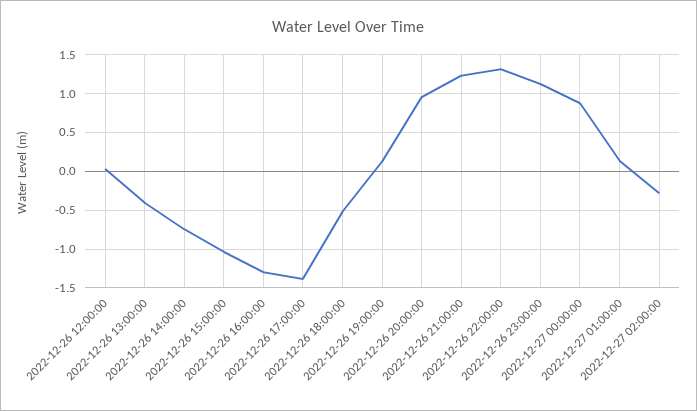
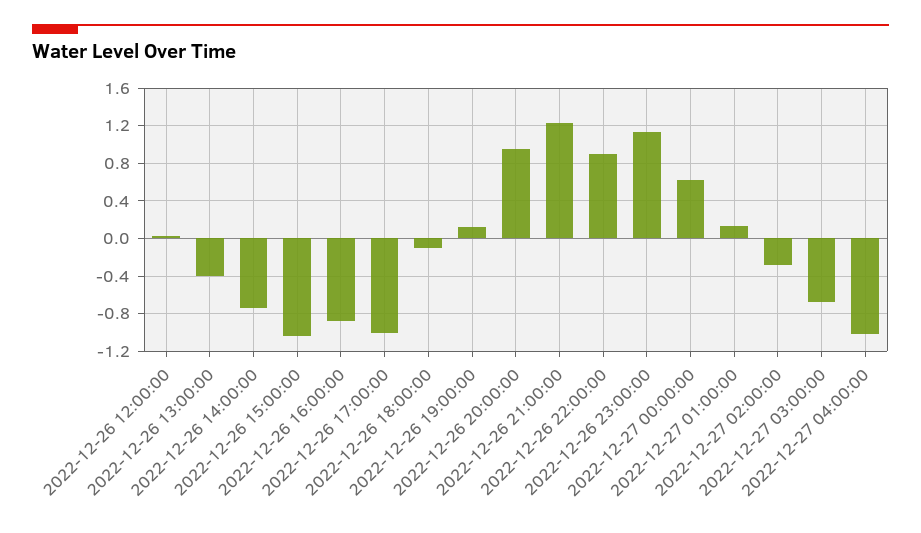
2022-12-26 16:00:00: -1.3 -> -0.9
2022-12-26 17:00:00: -1.4 -> -1
2022-12-26 18:00:00: -0.5 -> -0.1
2022-12-26 22:00:00: 1.3 -> 0.9
2022-12-27 00:00:00: 0.9 -> 0.6
2022-12-27 03:00:00: none -> -0.7
2022-12-27 04:00:00: none -> -1

